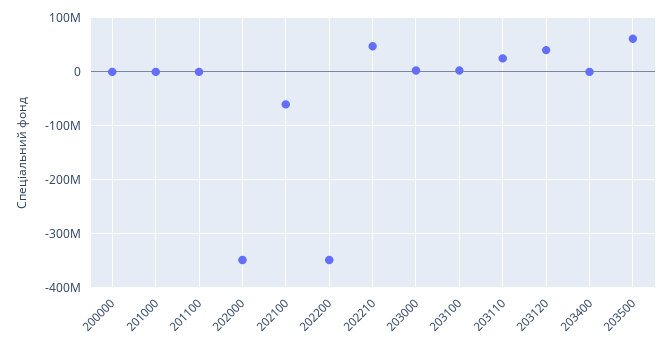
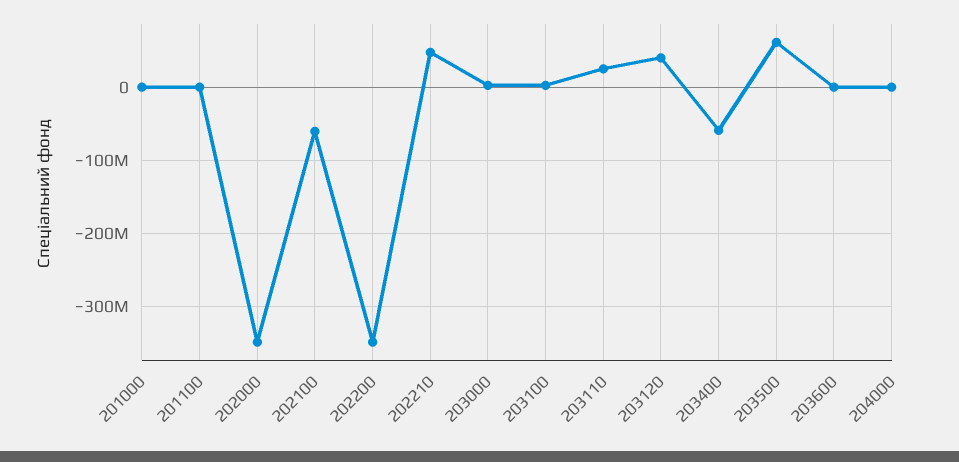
200000: 0 -> none
203400: 0 -> -60000000
203600: none -> 0
204000: none -> 0

